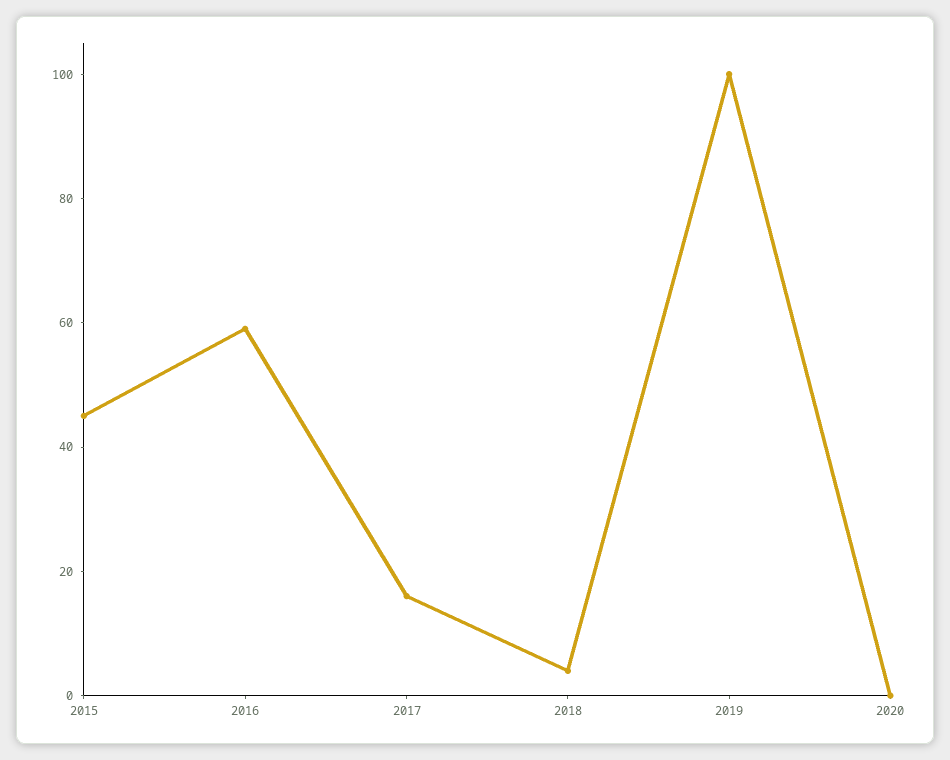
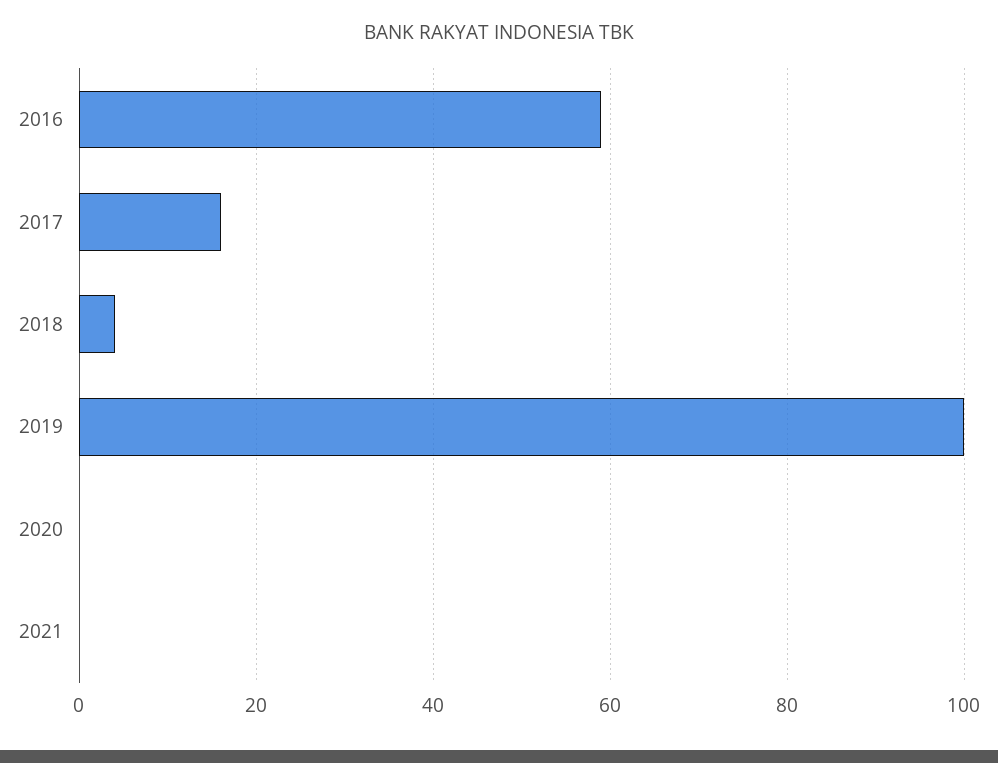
2015: 45 -> none
2021: none -> 0

